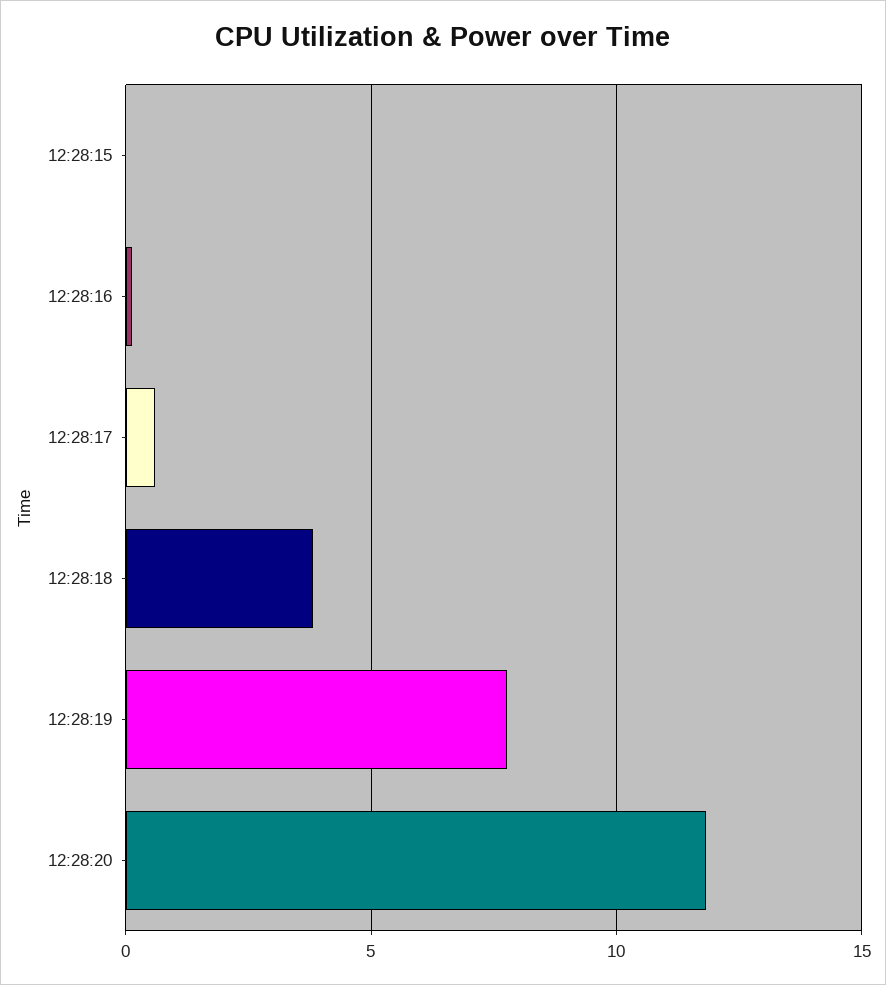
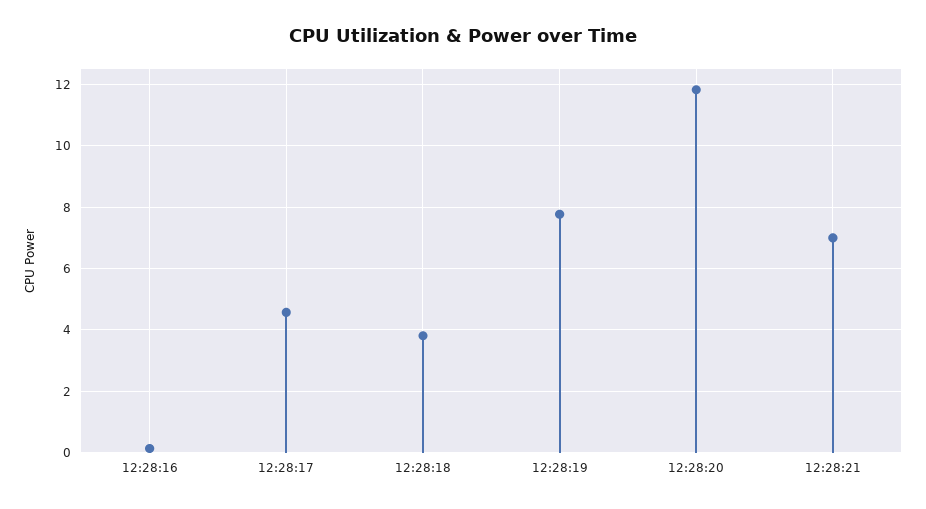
12:28:15: 0 -> none
12:28:17: 0.5 -> 4.6
12:28:21: none -> 7

